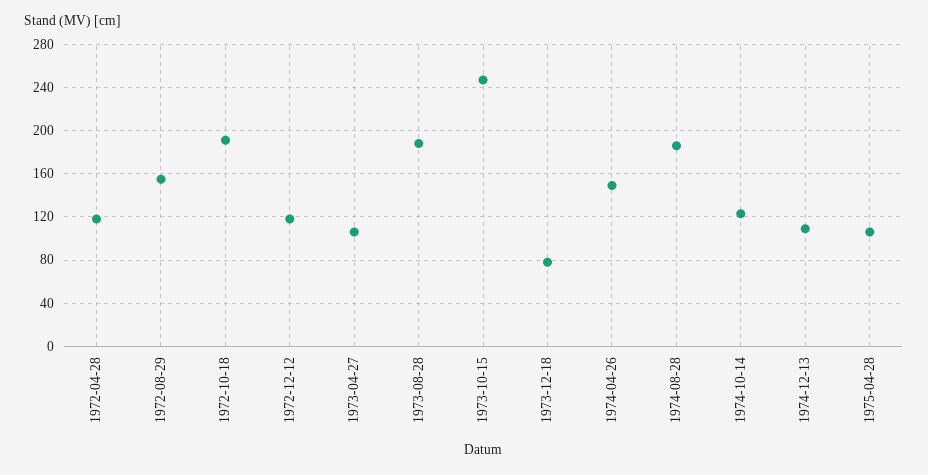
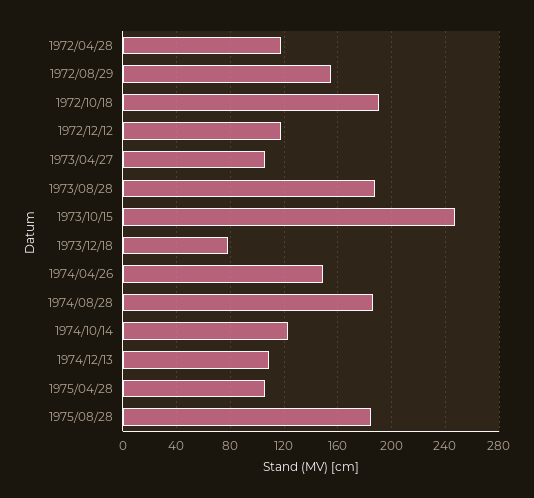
1975/08/28: none -> 185

